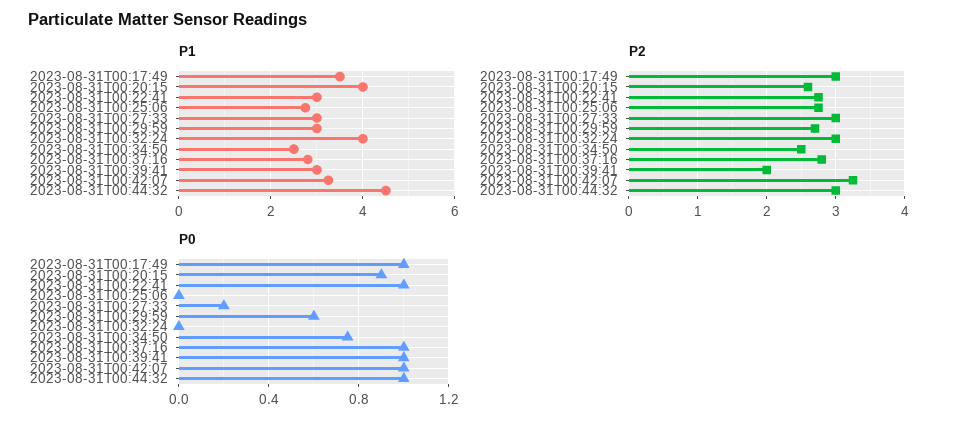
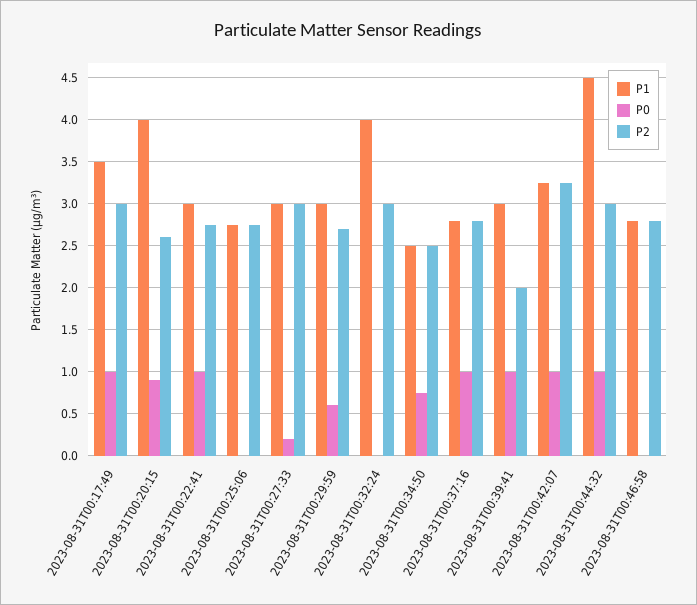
P1, 2023-08-31T00:46:58: none -> 2.8
P0, 2023-08-31T00:46:58: none -> 0
P2, 2023-08-31T00:46:58: none -> 2.8

